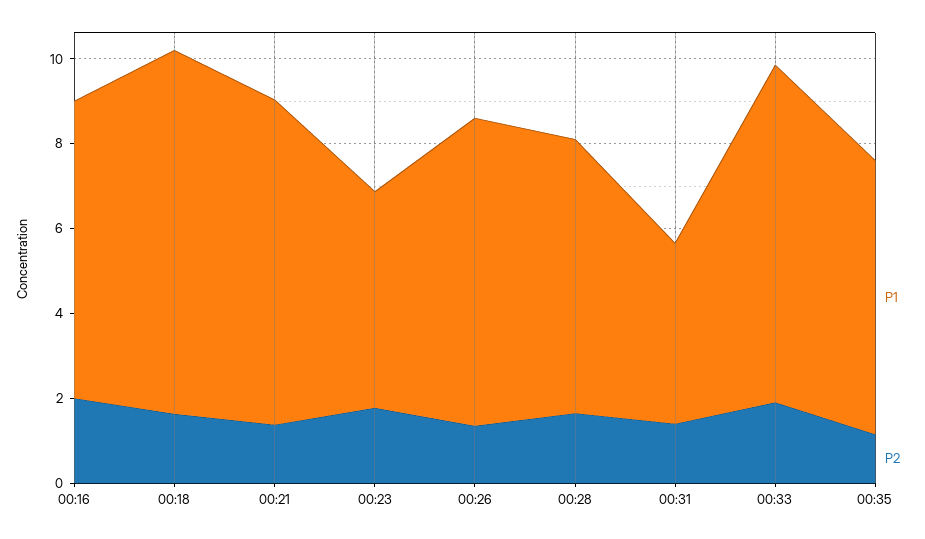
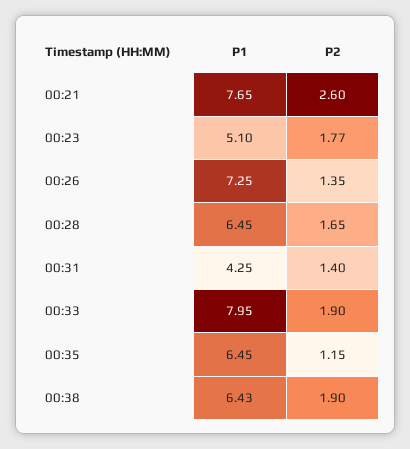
P1, 00:16: 7 -> none
P2, 00:16: 2 -> none
P1, 00:18: 8.5 -> none
P2, 00:18: 1.5 -> none
P2, 00:21: 1.5 -> 2.6
P1, 00:38: none -> 6.43
P2, 00:38: none -> 1.9

